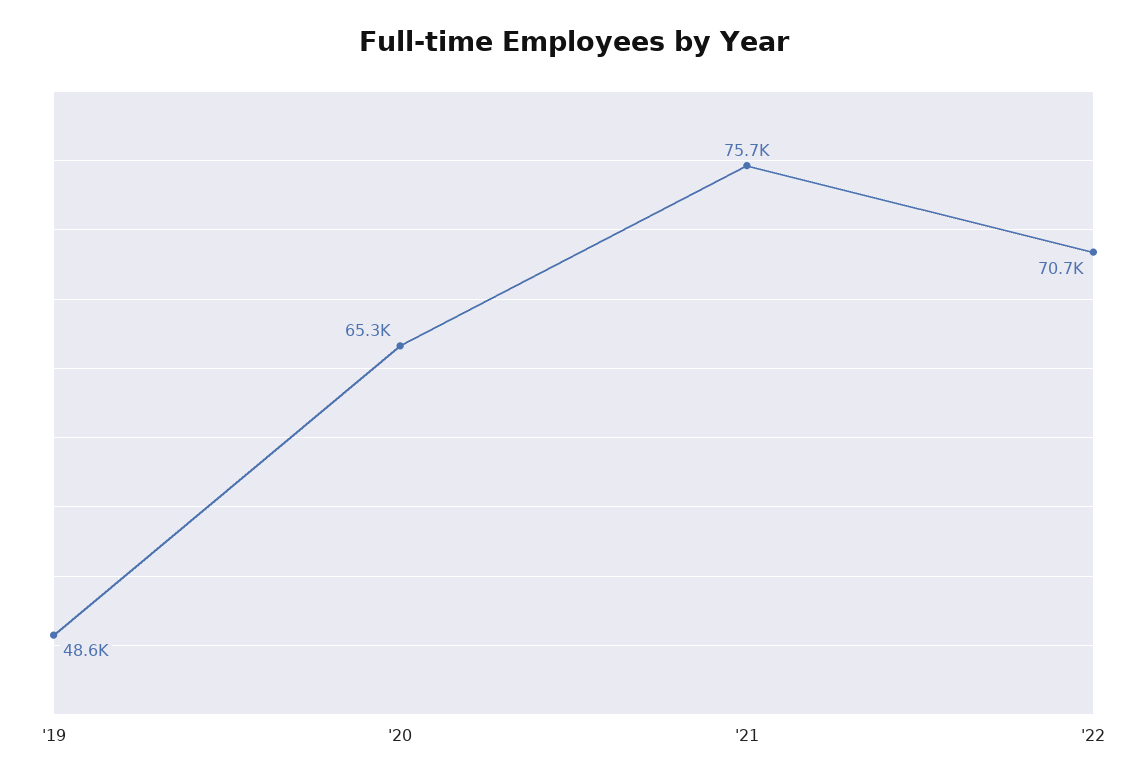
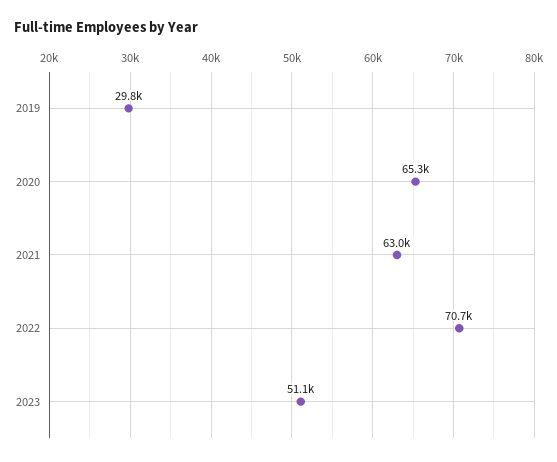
'19: 48600 -> 29800
'21: 75700 -> 63000
2023: none -> 51100

